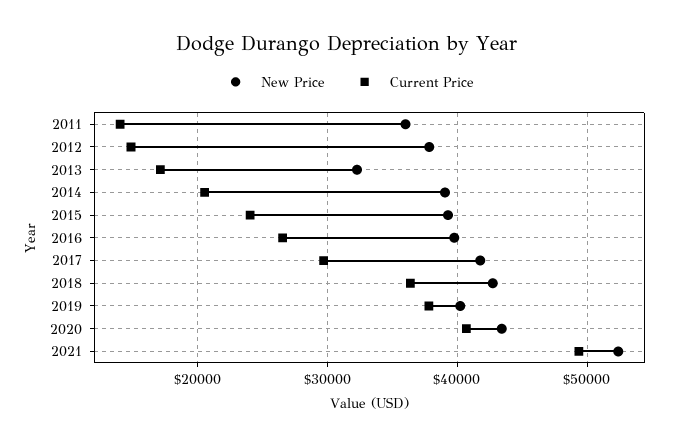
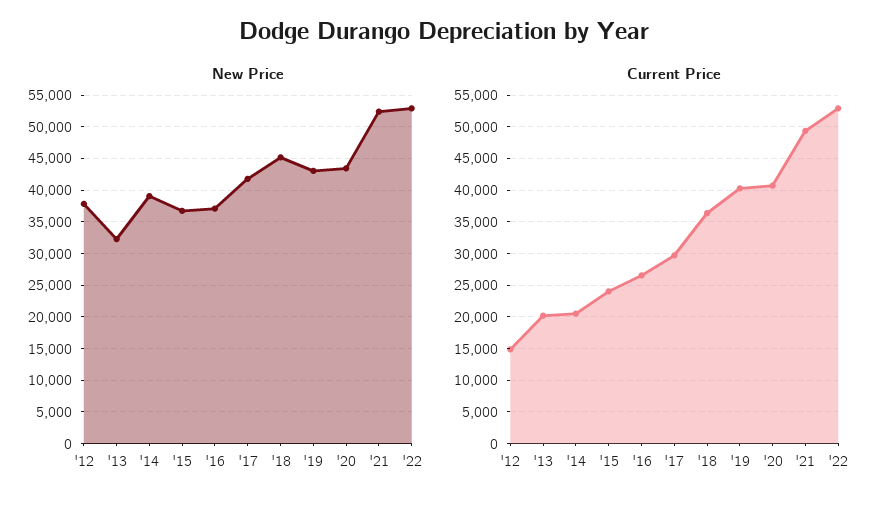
New Price, 2011: 36000 -> none
Current Price, 2011: 14000 -> none
Current Price, 2013: 17000 -> 20000
New Price, 2015: 39000 -> 37000
New Price, 2016: 40000 -> 37000
New Price, 2018: 43000 -> 45000
New Price, 2019: 40000 -> 43000
Current Price, 2019: 38000 -> 40000
New Price, '22: none -> 53000
Current Price, '22: none -> 53000

